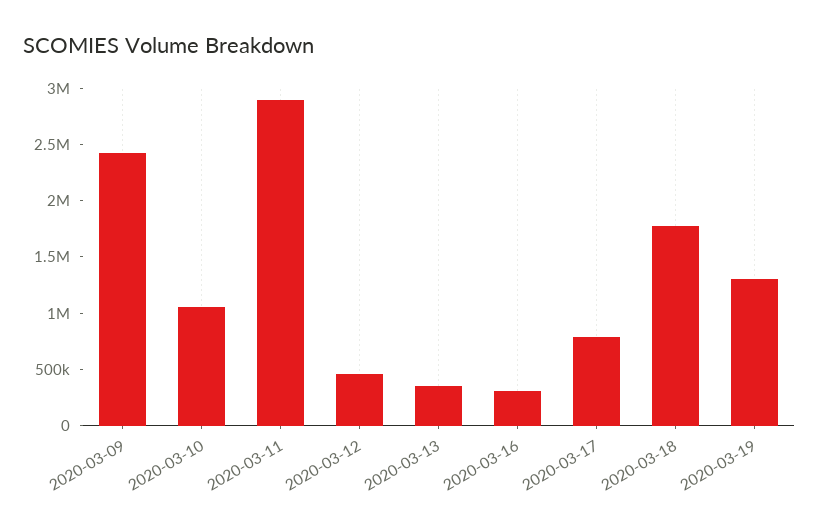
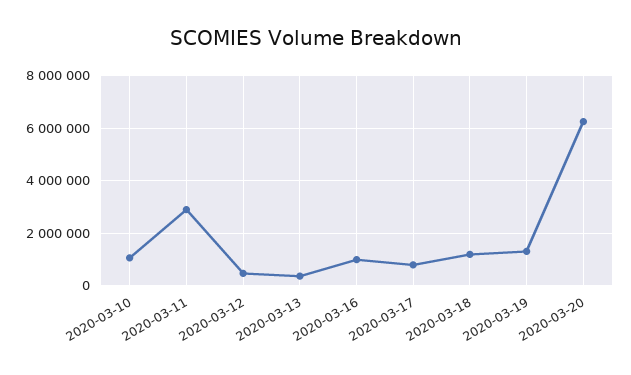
2020-03-09: 2400000 -> none
2020-03-16: 300000 -> 1000000
2020-03-18: 1800000 -> 1250000
2020-03-20: none -> 6250000

